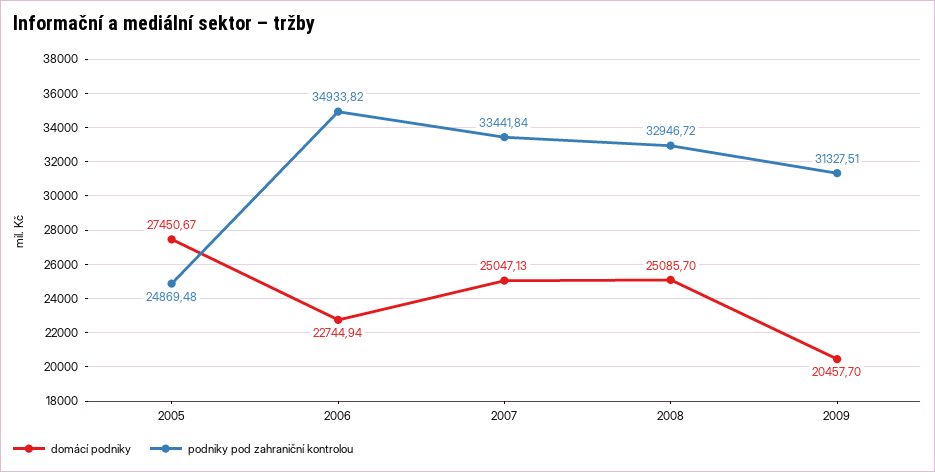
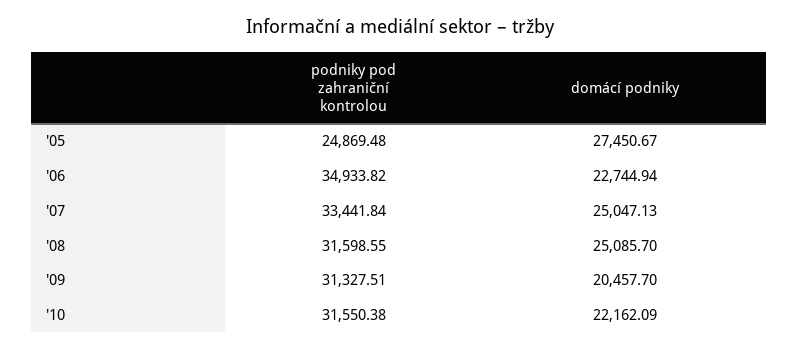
podniky pod zahraniční kontrolou, 2008: 32946.72 -> 31598.55
podniky pod zahraniční kontrolou, '10: none -> 31550.38
domácí podniky, '10: none -> 22162.09

